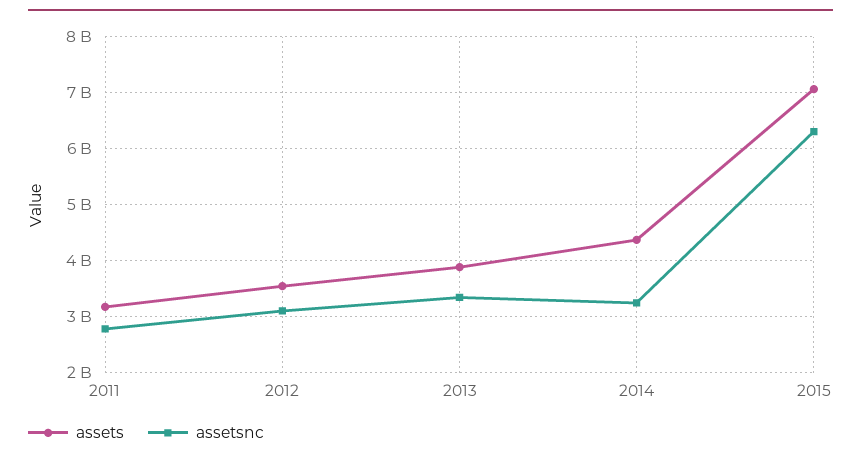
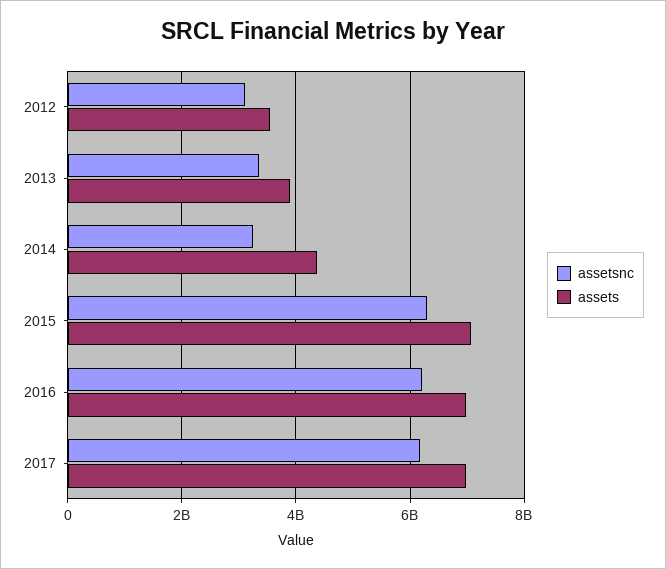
assets, 2011: 3200000000 -> none
assetsnc, 2011: 2800000000 -> none
assetsnc, 2016: none -> 6200000000
assets, 2016: none -> 7000000000
assetsnc, 2017: none -> 6200000000
assets, 2017: none -> 7000000000

